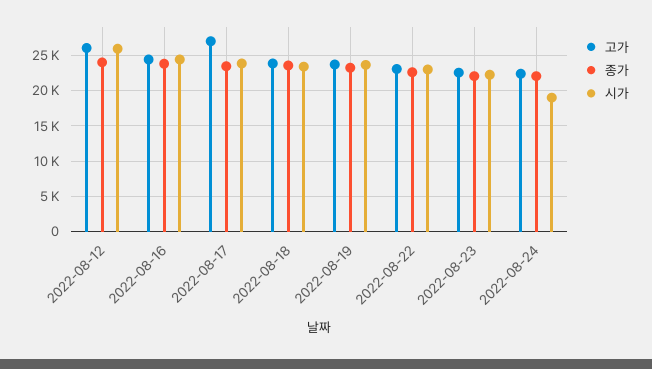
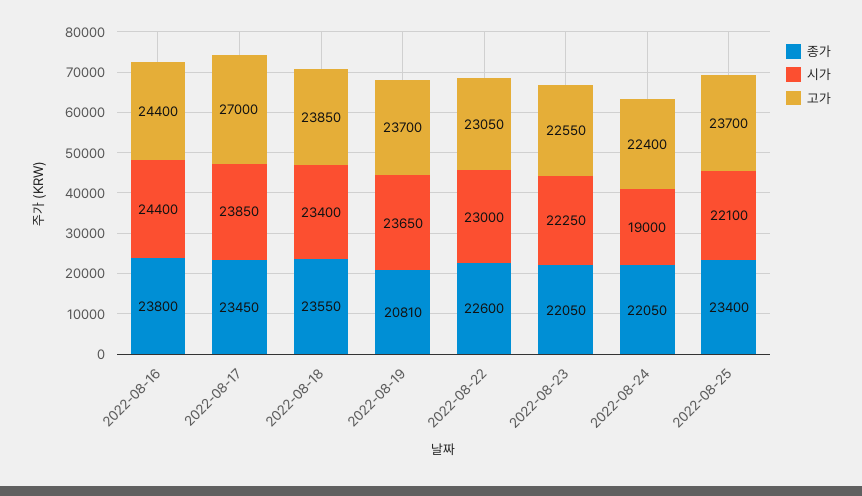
고가, 2022-08-12: 26000 -> none
종가, 2022-08-12: 24000 -> none
시가, 2022-08-12: 26000 -> none
종가, 2022-08-19: 23000 -> 20810
종가, 2022-08-25: none -> 23400
시가, 2022-08-25: none -> 22100
고가, 2022-08-25: none -> 23700

